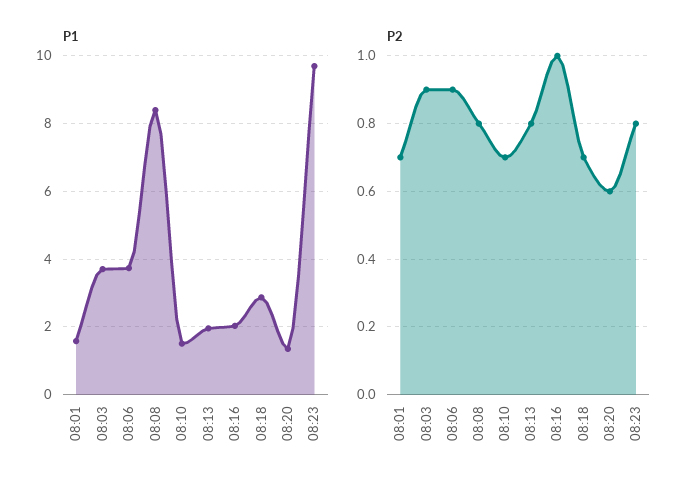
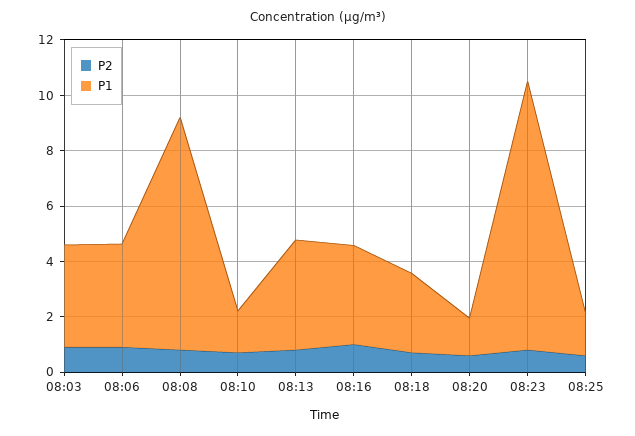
P1, 08:01: 1.6 -> none
P1, 08:13: 2 -> 4
P1, 08:16: 2 -> 3.5
P2, 08:01: 0.7 -> none
P2, 08:25: none -> 0.5
P1, 08:25: none -> 1.5

